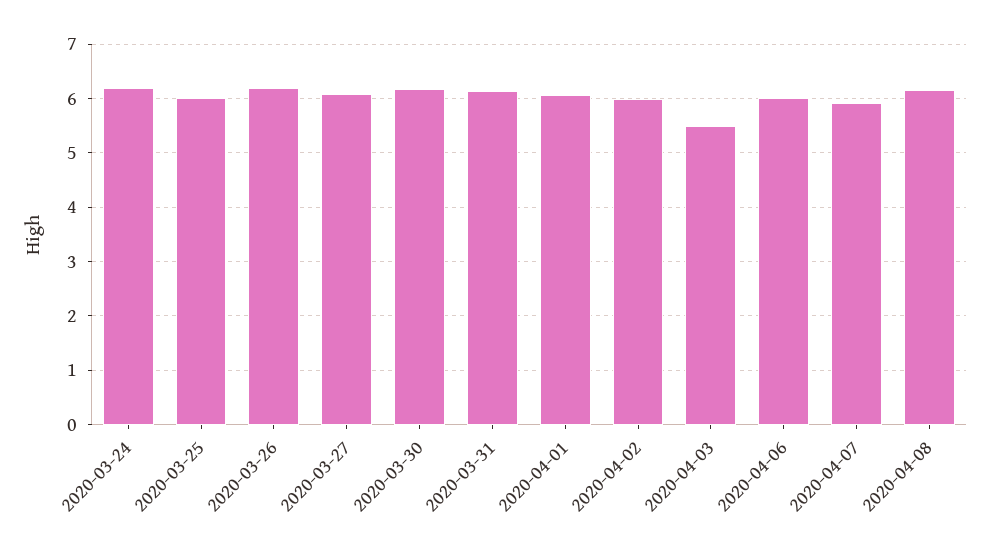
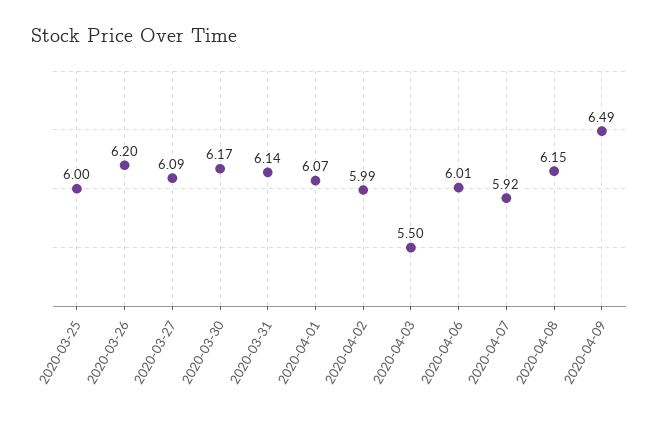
2020-03-24: 6.2 -> none
2020-04-09: none -> 6.49

